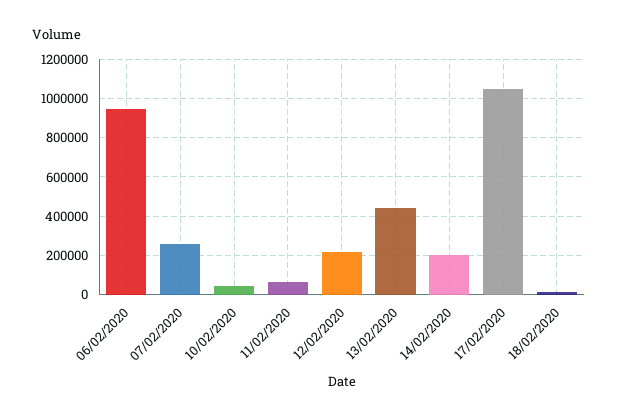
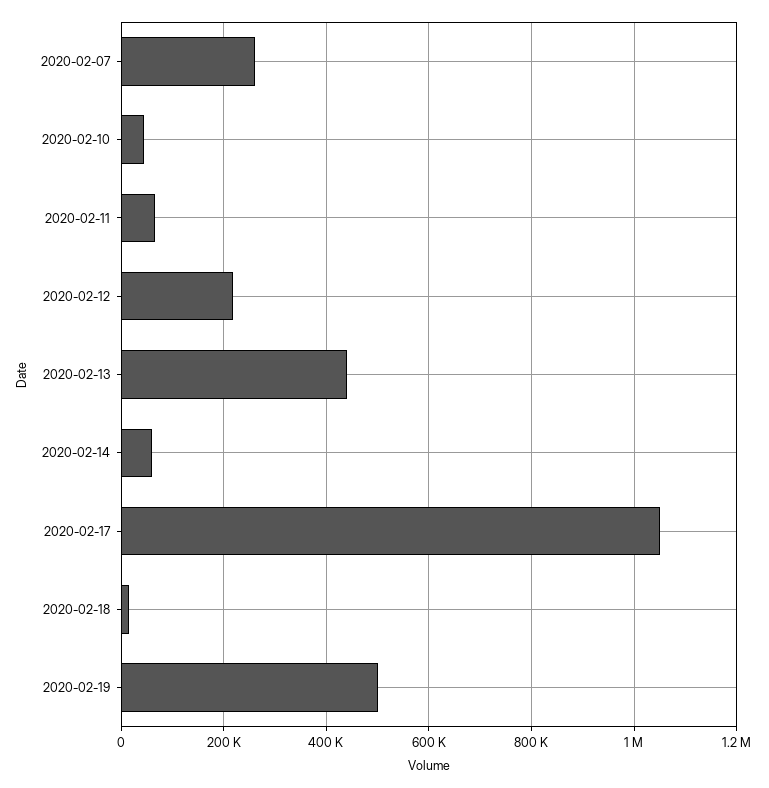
06/02/2020: 950000 -> none
14/02/2020: 200000 -> 60000
2020-02-19: none -> 500000

